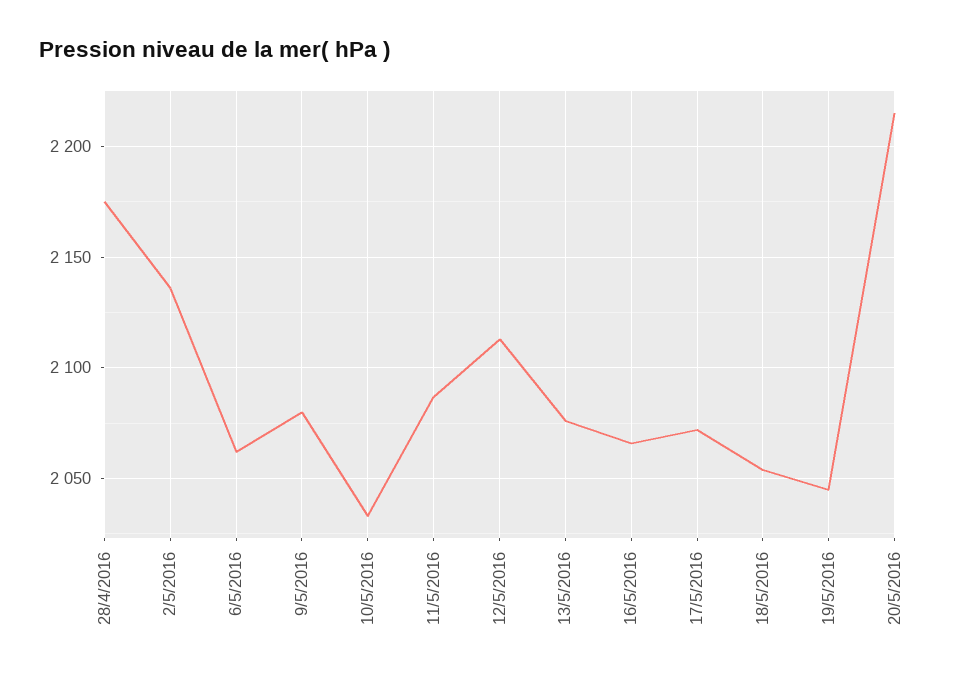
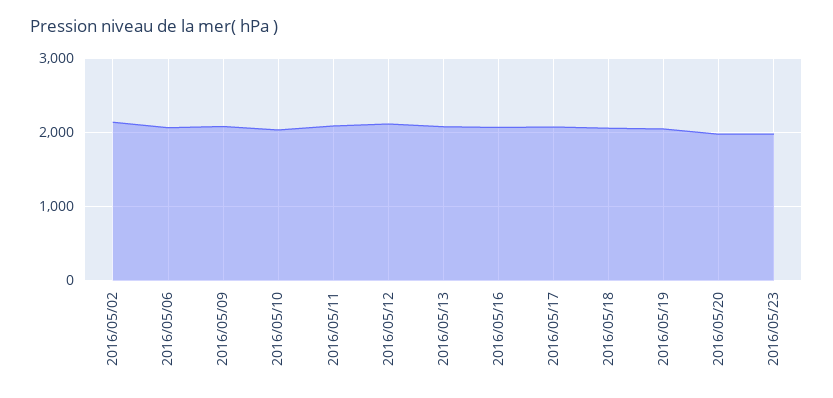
28/4/2016: 2175 -> none
20/5/2016: 2215 -> 2000
2016/05/23: none -> 2000

